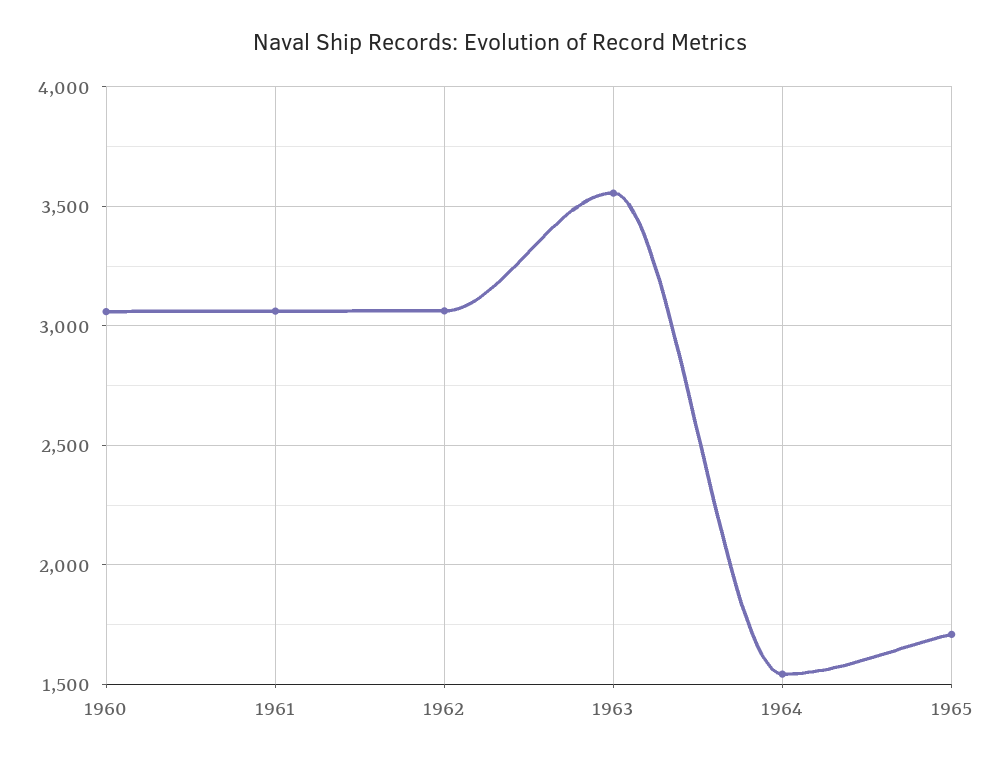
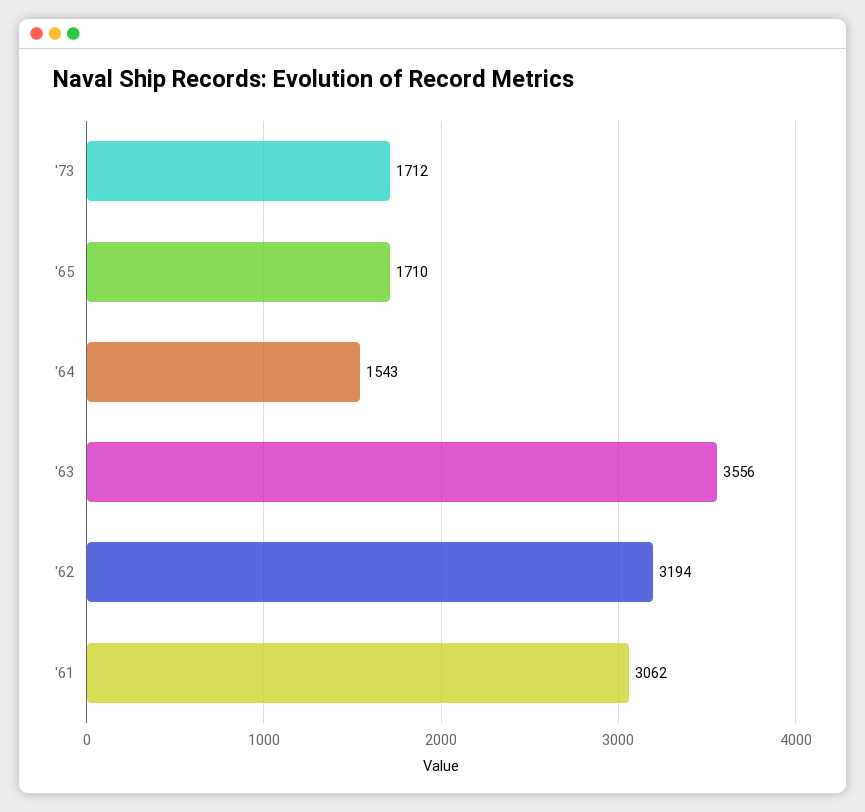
1960: 3050 -> none
1962: 3050 -> 3194
'73: none -> 1712

